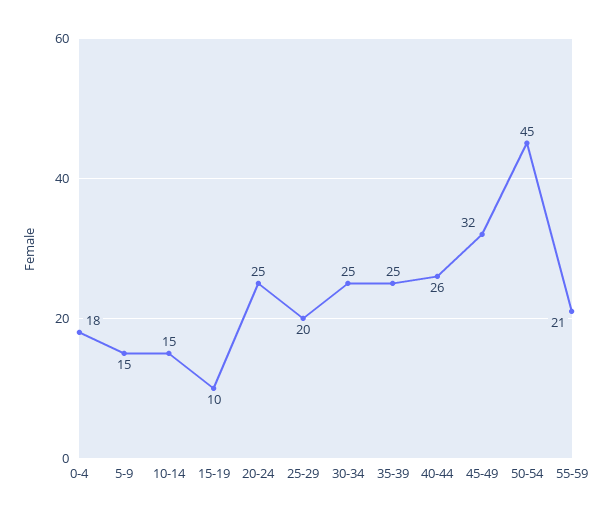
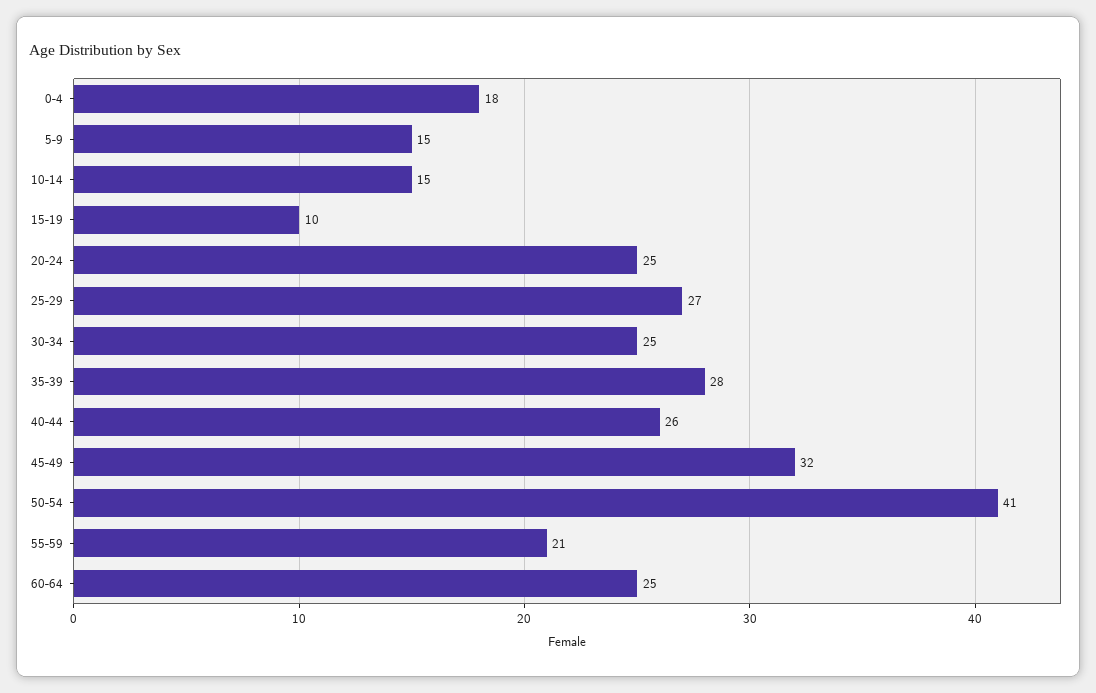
25-29: 20 -> 27
35-39: 25 -> 28
50-54: 45 -> 41
60-64: none -> 25

